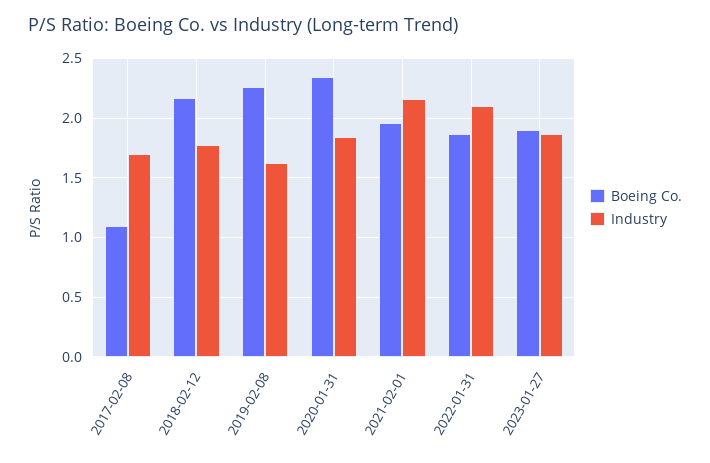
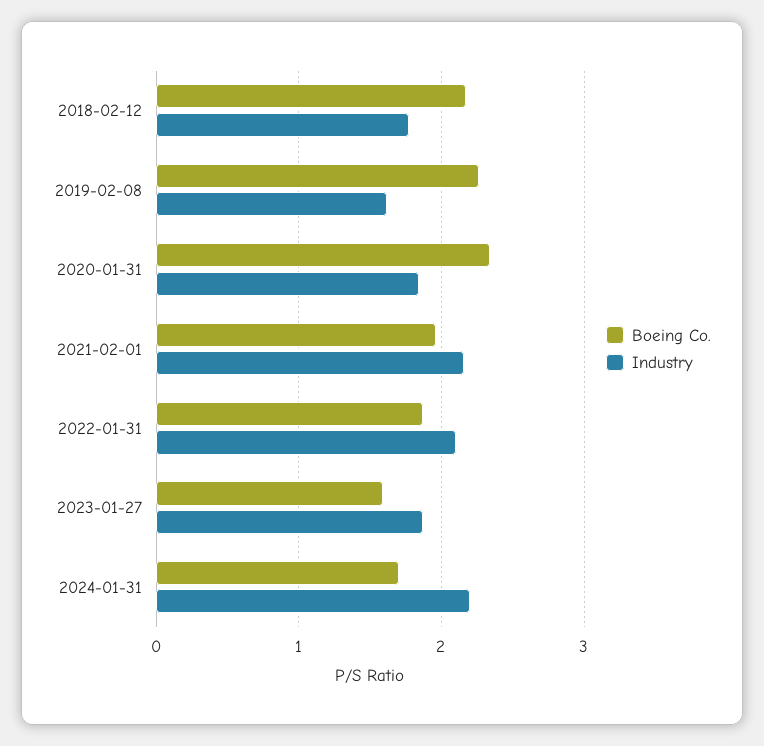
Boeing Co., 2017-02-08: 1.1 -> none
Industry, 2017-02-08: 1.7 -> none
Boeing Co., 2023-01-27: 1.9 -> 1.6
Boeing Co., 2024-01-31: none -> 1.7
Industry, 2024-01-31: none -> 2.2

